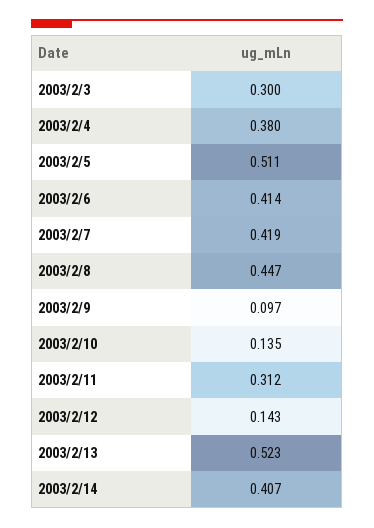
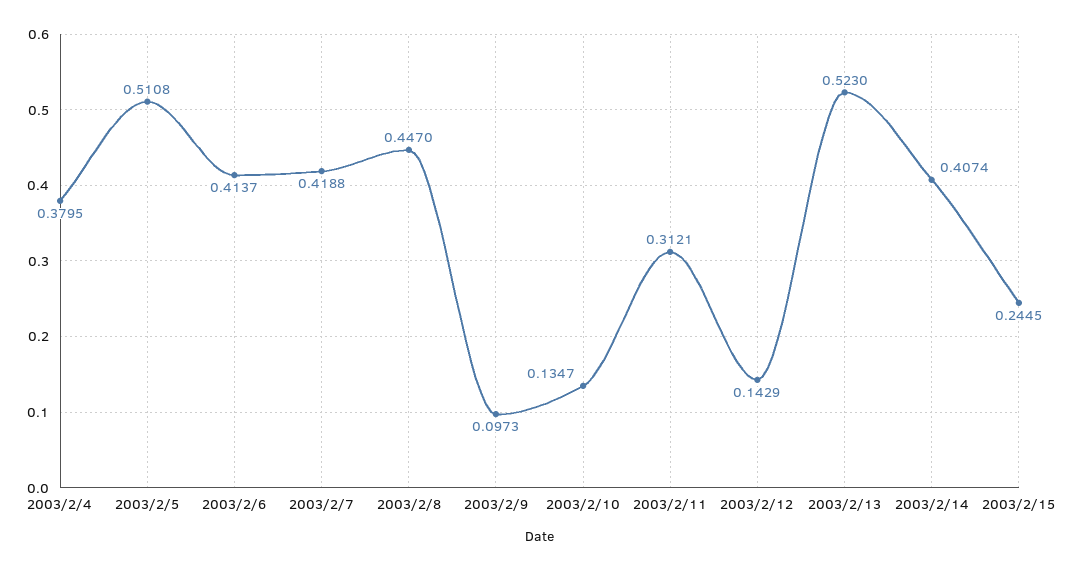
2003/2/3: 0.3 -> none
2003/2/15: none -> 0.2445

